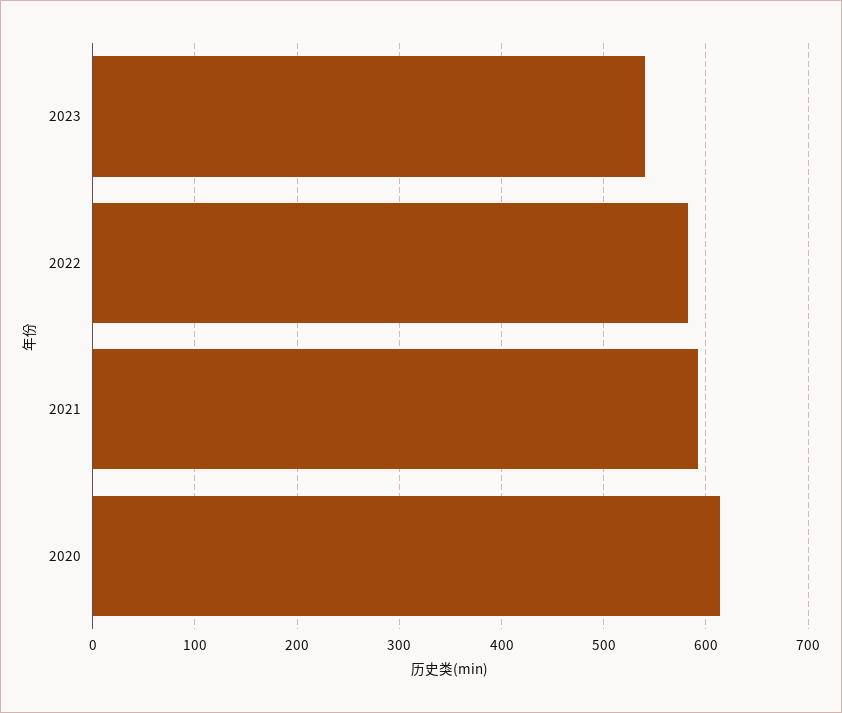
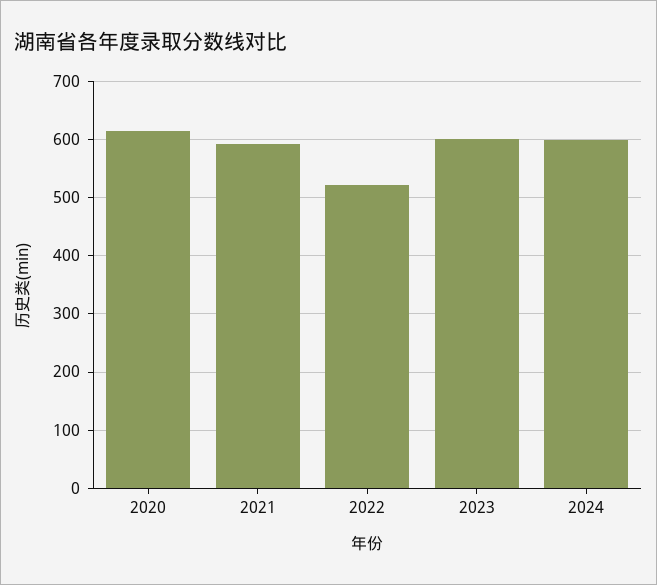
2023: 540 -> 600
2022: 580 -> 520
2024: none -> 600

